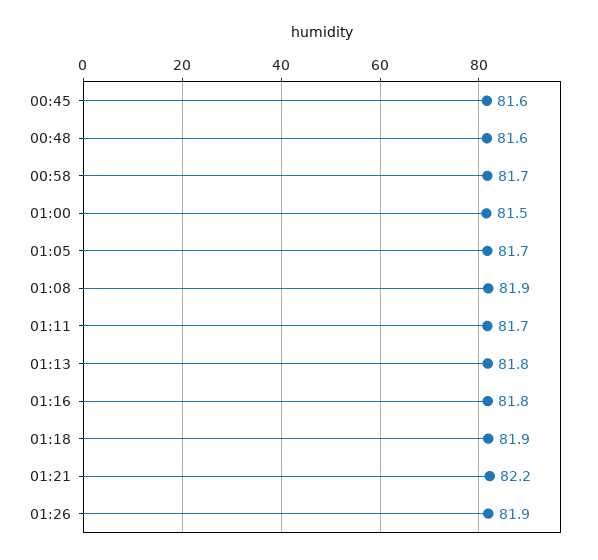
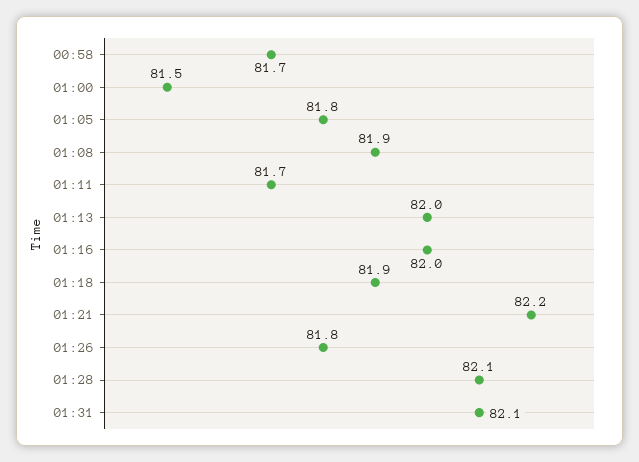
00:45: 81.6 -> none
00:48: 81.6 -> none
01:05: 81.7 -> 81.8
01:13: 81.8 -> 82
01:16: 81.8 -> 82
01:26: 81.9 -> 81.8
01:28: none -> 82.1
01:31: none -> 82.1

